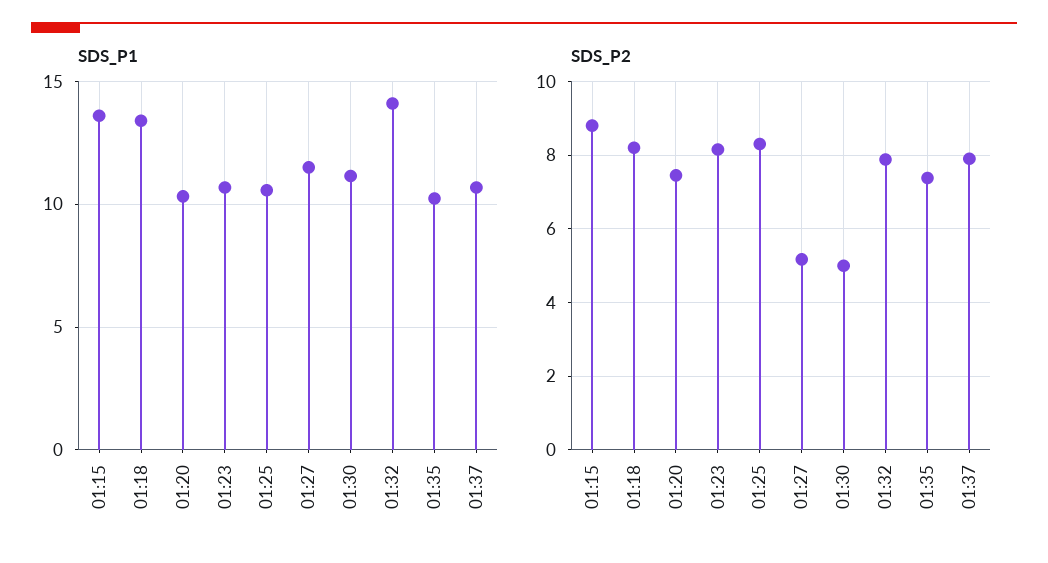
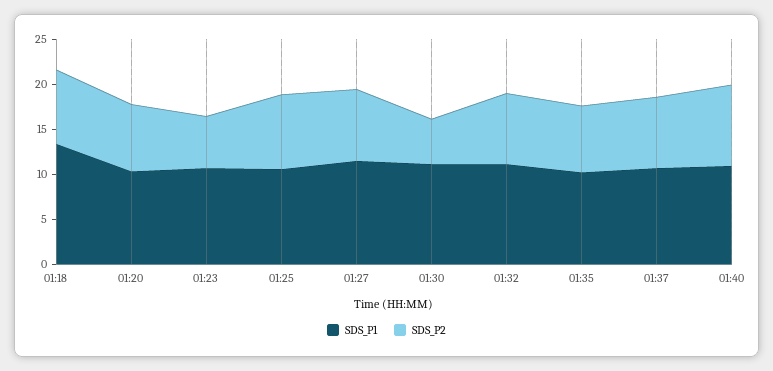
SDS_P1, 01:15: 13.5 -> none
SDS_P1, 01:32: 14 -> 11
SDS_P2, 01:15: 8.8 -> none
SDS_P2, 01:23: 8.2 -> 6
SDS_P2, 01:27: 5.2 -> 8
SDS_P1, 01:40: none -> 11
SDS_P2, 01:40: none -> 9

